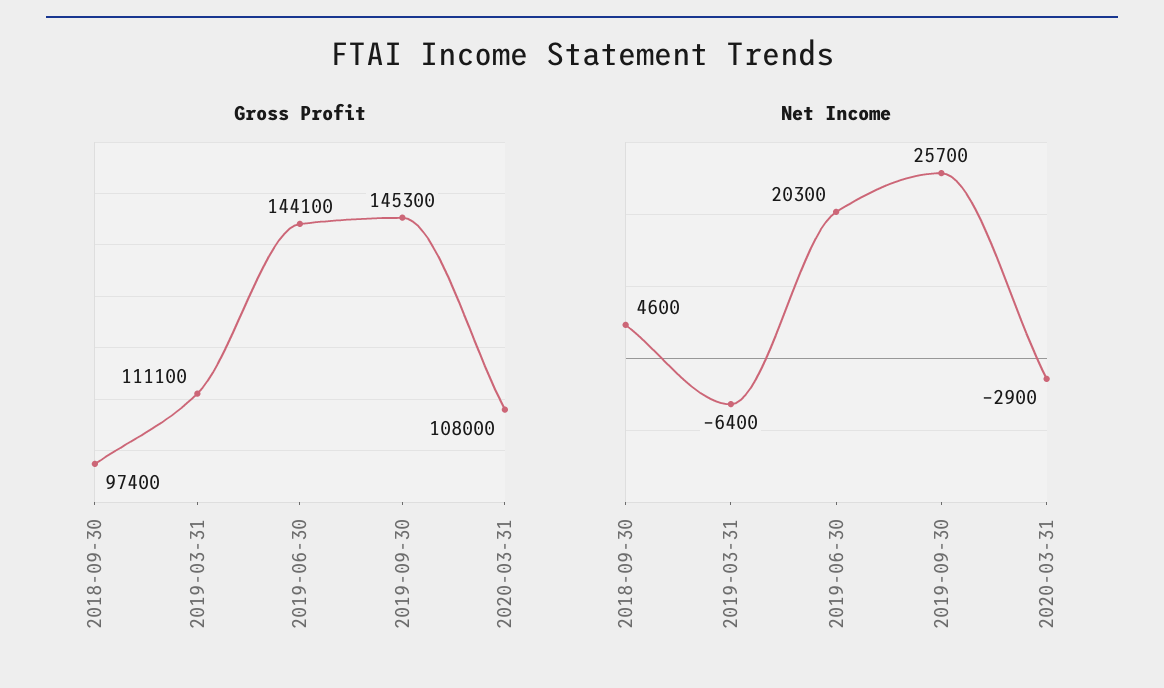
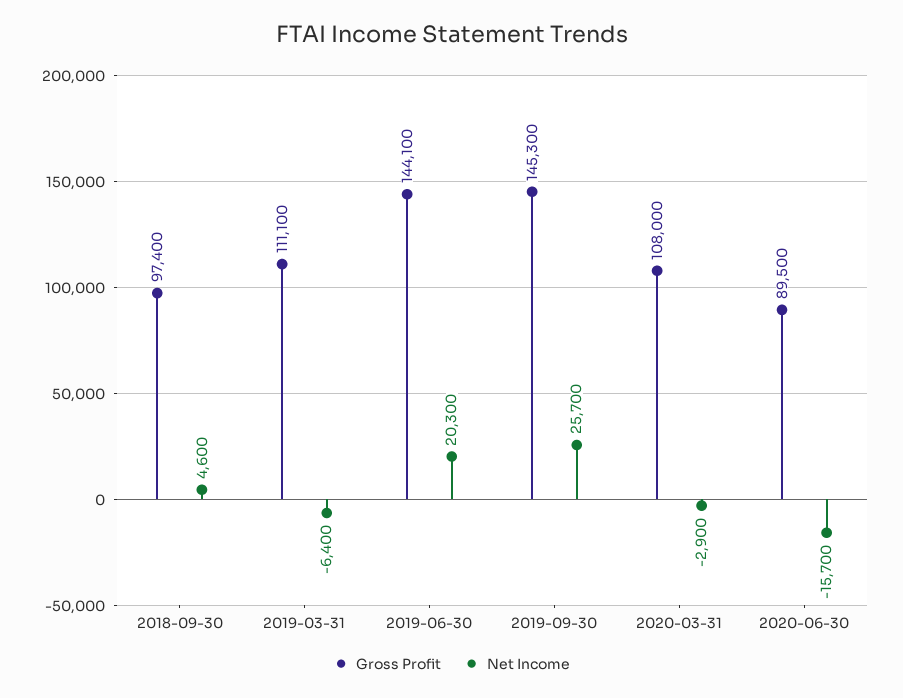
Gross Profit, 2020-06-30: none -> 89500
Net Income, 2020-06-30: none -> -15700

